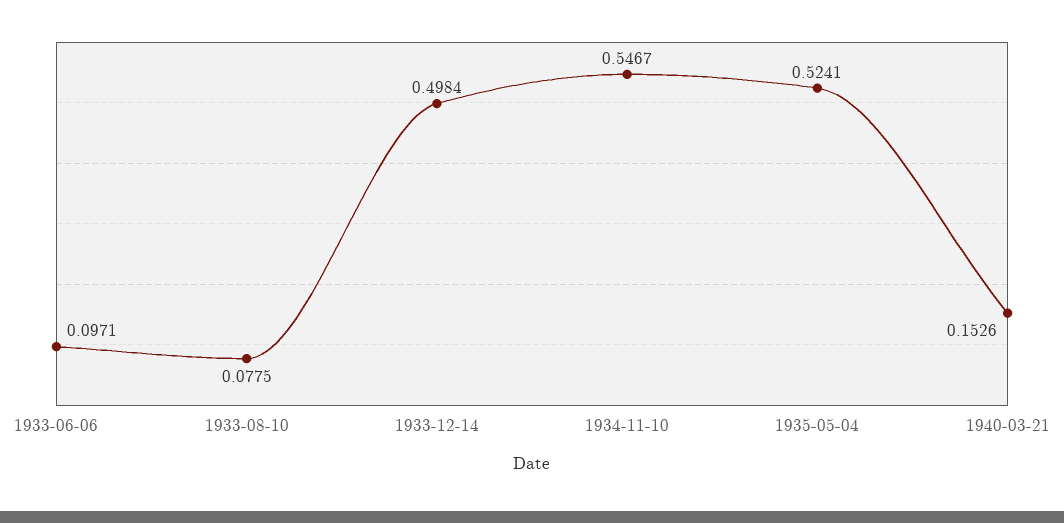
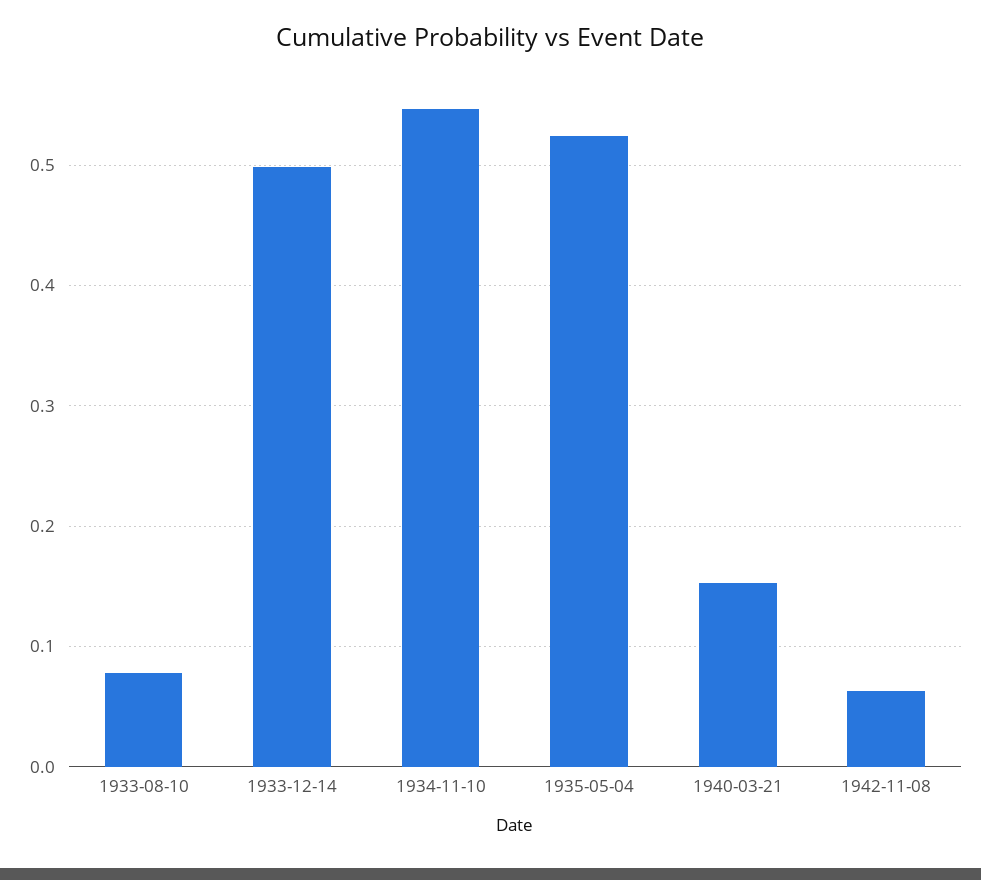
1933-06-06: 0.0971 -> none
1942-11-08: none -> 0.06

